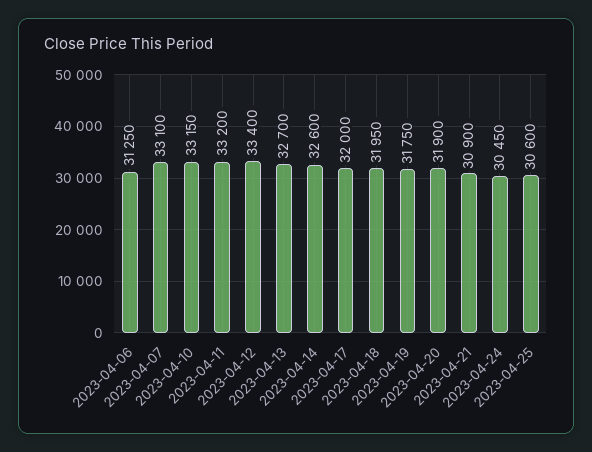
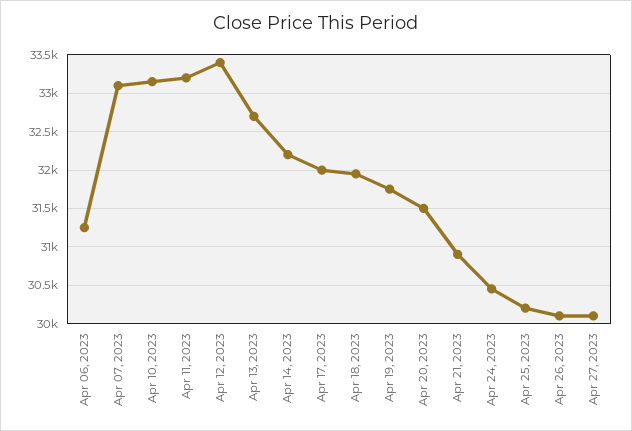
2023-04-14: 32600 -> 32200
2023-04-20: 31900 -> 31500
2023-04-25: 30600 -> 30200
Apr 26, 2023: none -> 30100
Apr 27, 2023: none -> 30100

